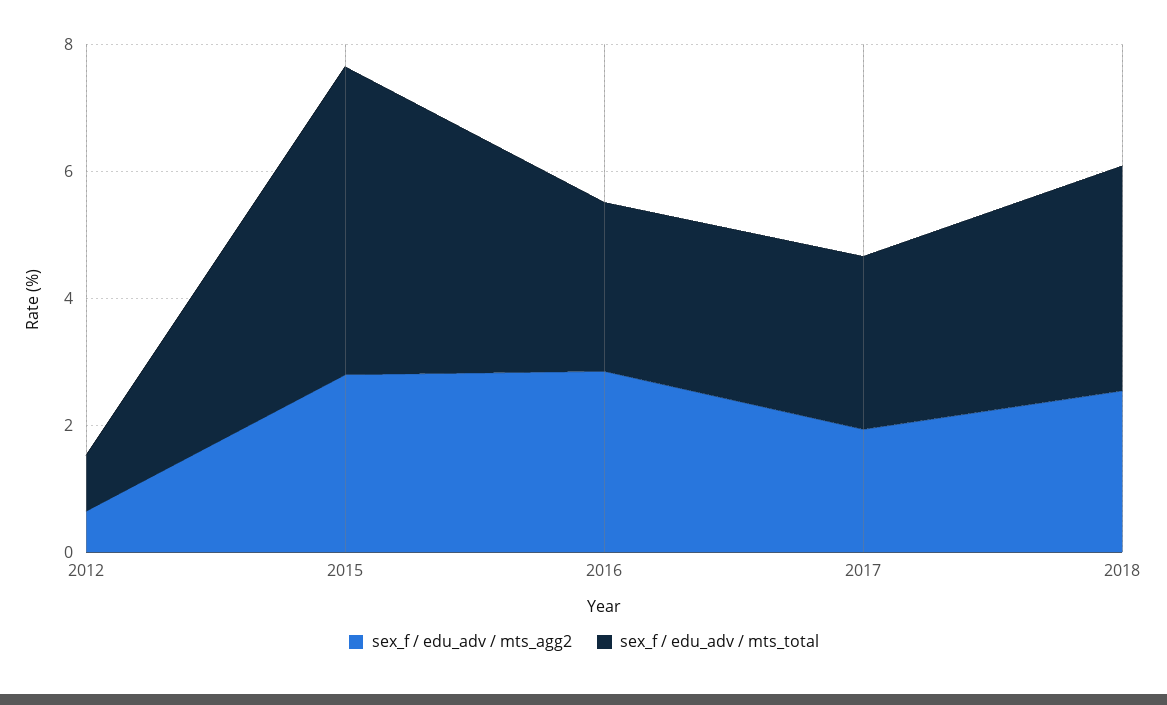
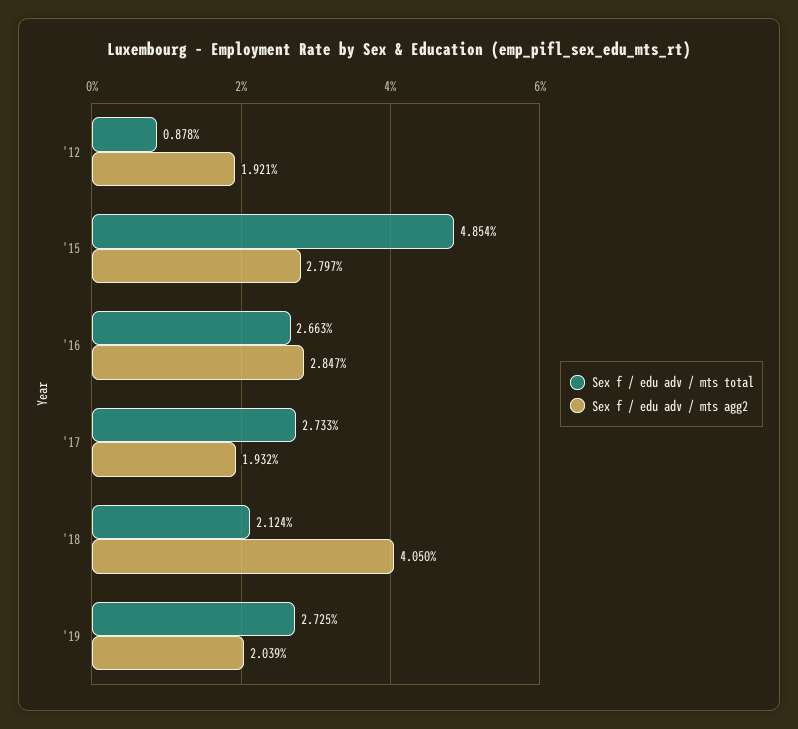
sex_f / edu_adv / mts_agg2, 2012: 0.5 -> 1.921
sex_f / edu_adv / mts_agg2, 2018: 2.5 -> 4.05
sex_f / edu_adv / mts_total, 2018: 3.5 -> 2.124
sex_f / edu_adv / mts_total, '19: none -> 2.725
sex_f / edu_adv / mts_agg2, '19: none -> 2.039

